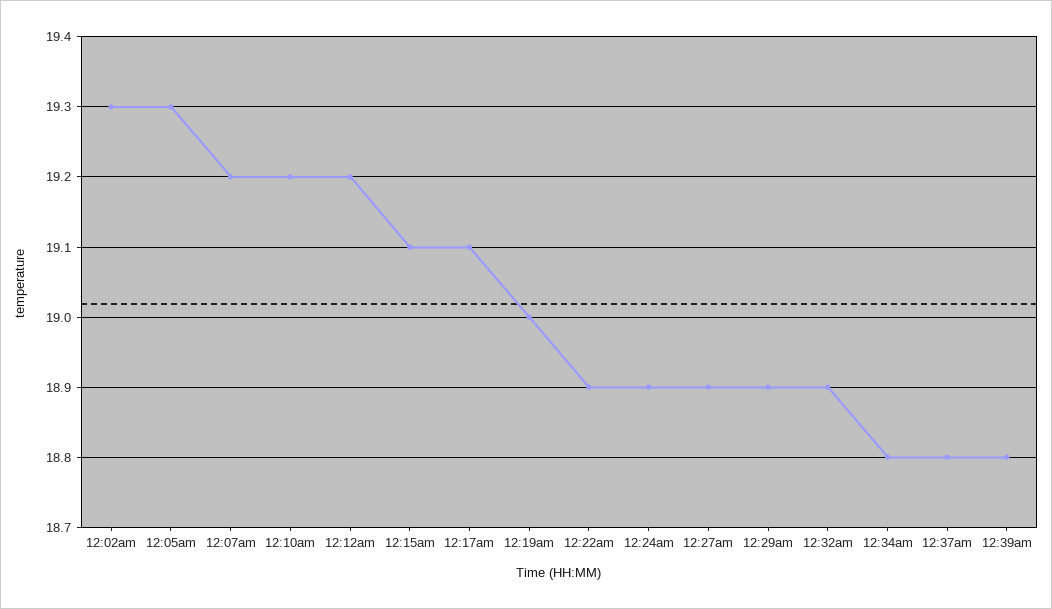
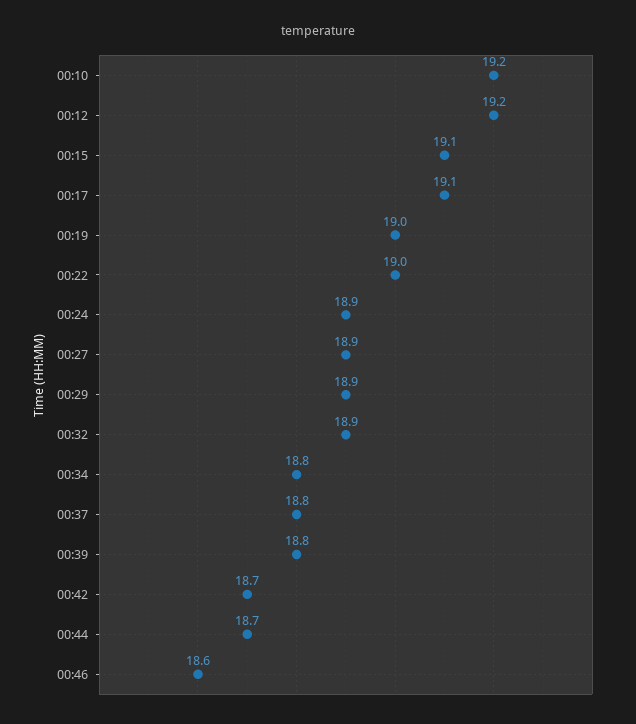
12:02am: 19.3 -> none
12:05am: 19.3 -> none
12:07am: 19.2 -> none
12:22am: 18.9 -> 19
00:42: none -> 18.7
00:44: none -> 18.7
00:46: none -> 18.6

